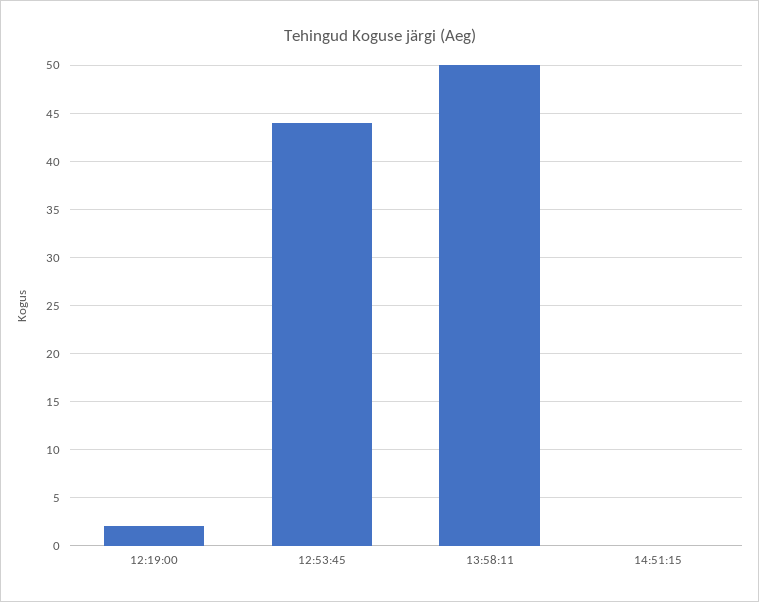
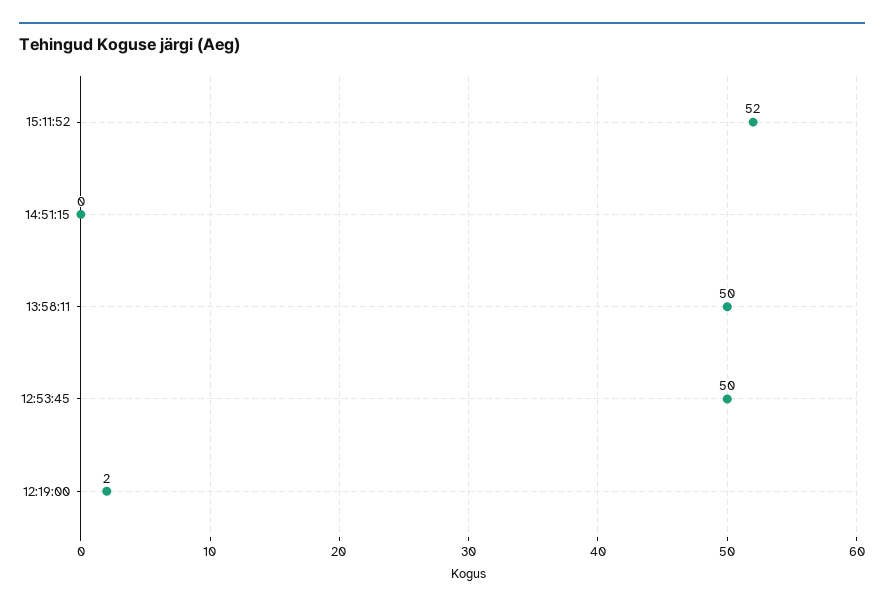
12:53:45: 44 -> 50
15:11:52: none -> 52

